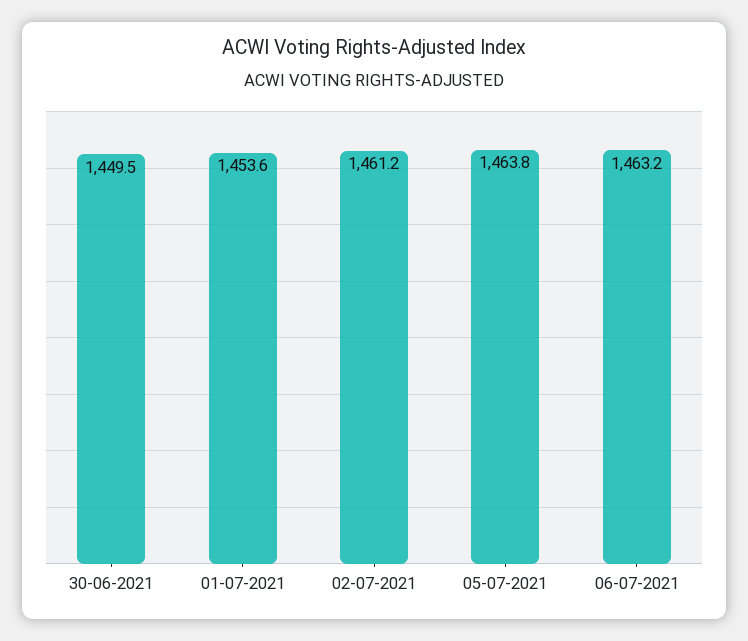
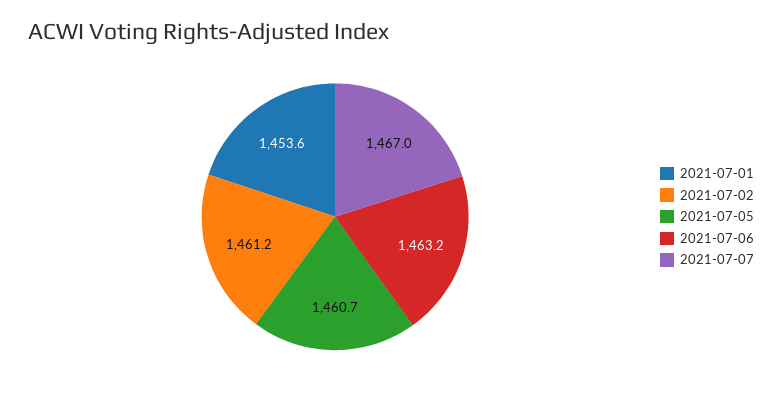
30-06-2021: 1449.5 -> none
05-07-2021: 1463.8 -> 1460.7
2021-07-07: none -> 1467

